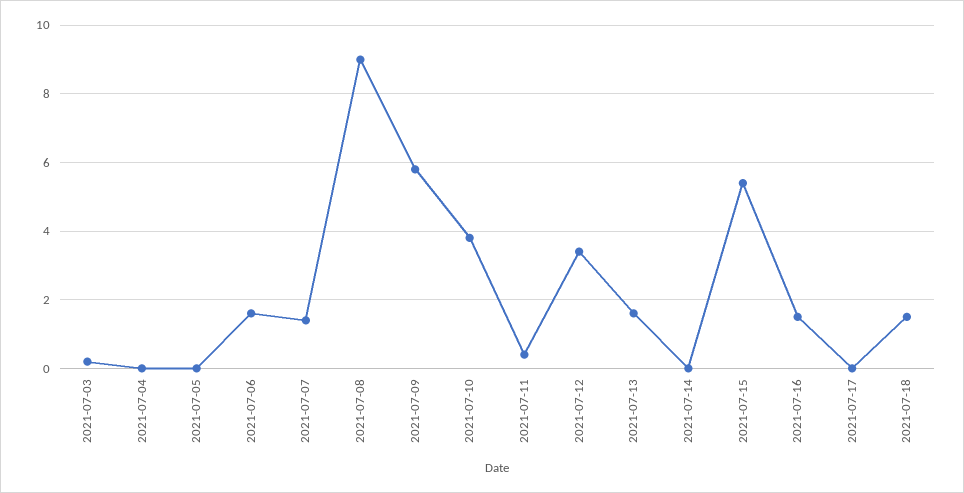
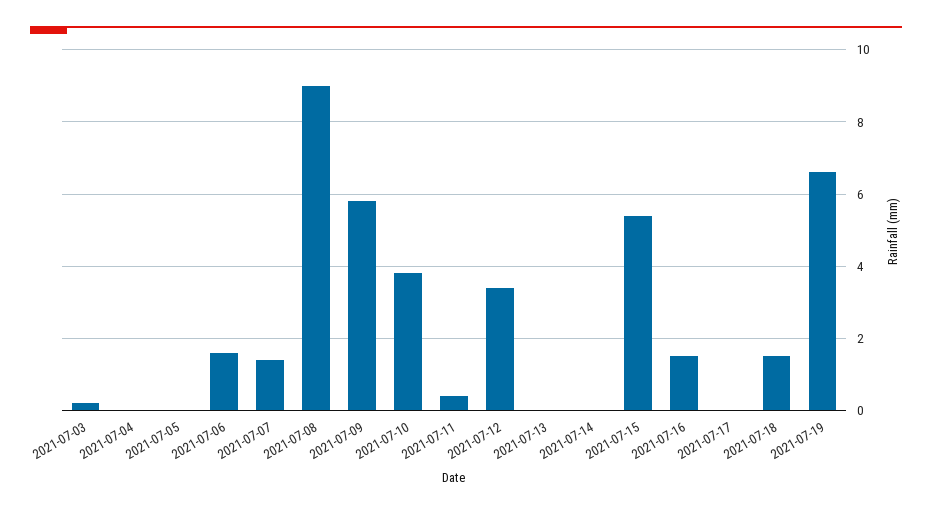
2021-07-13: 1.5 -> 0
2021-07-19: none -> 6.5

